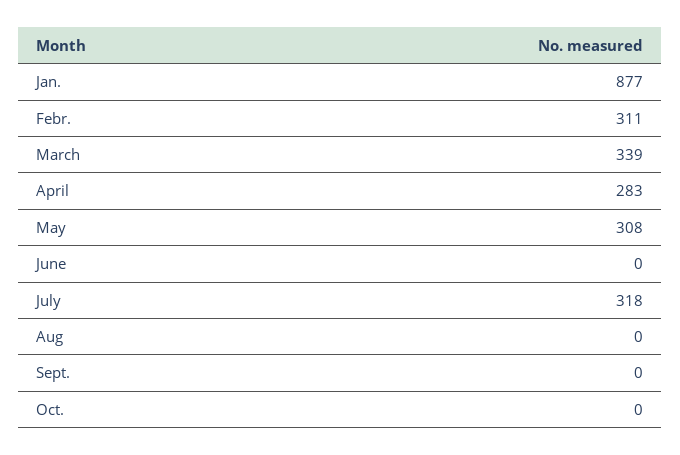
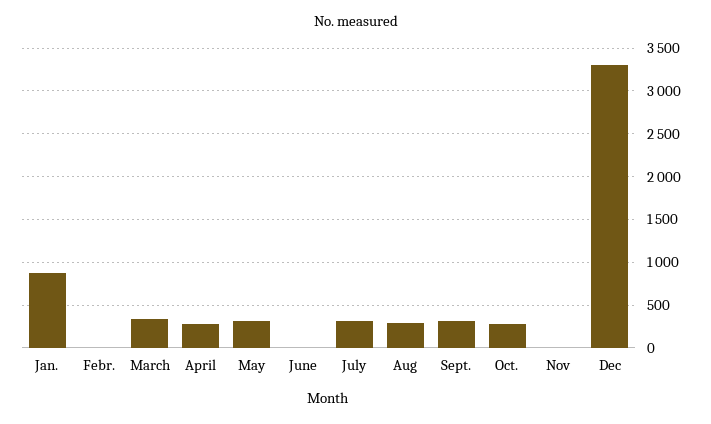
Febr.: 311 -> 0
Aug: 0 -> 300
Sept.: 0 -> 300
Oct.: 0 -> 300
Nov: none -> 0
Dec: none -> 3300

